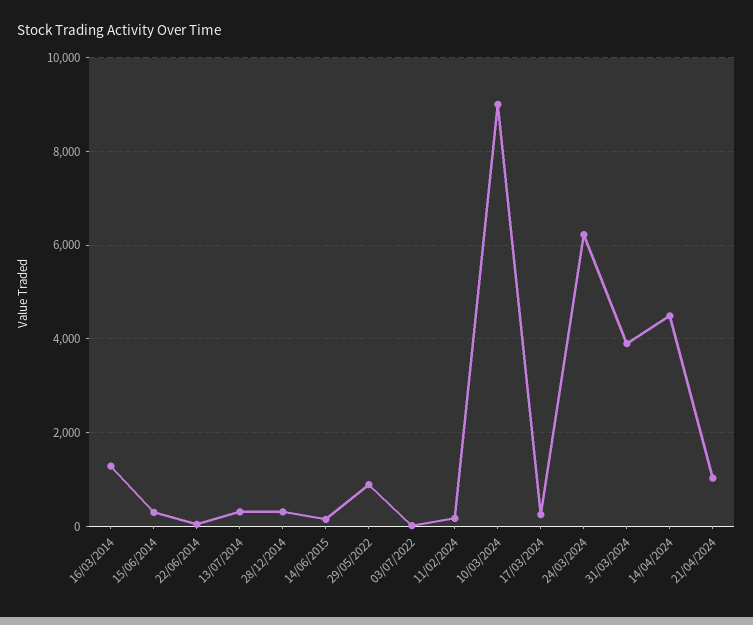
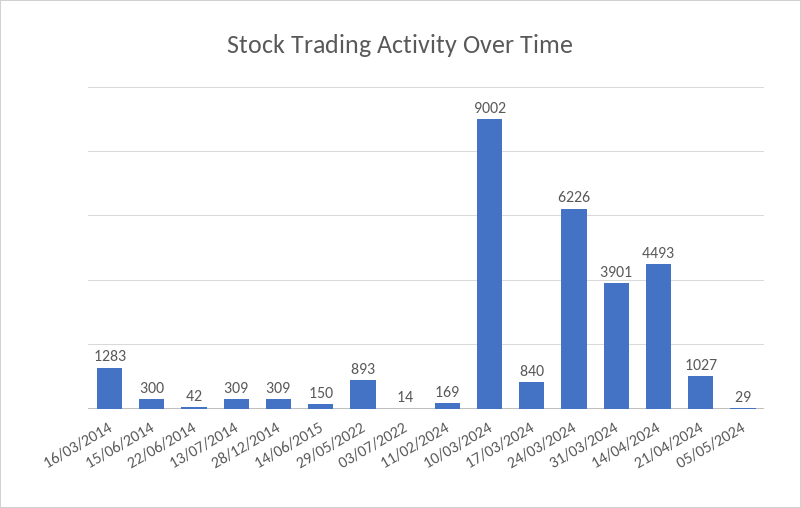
17/03/2024: 200 -> 840
05/05/2024: none -> 29

